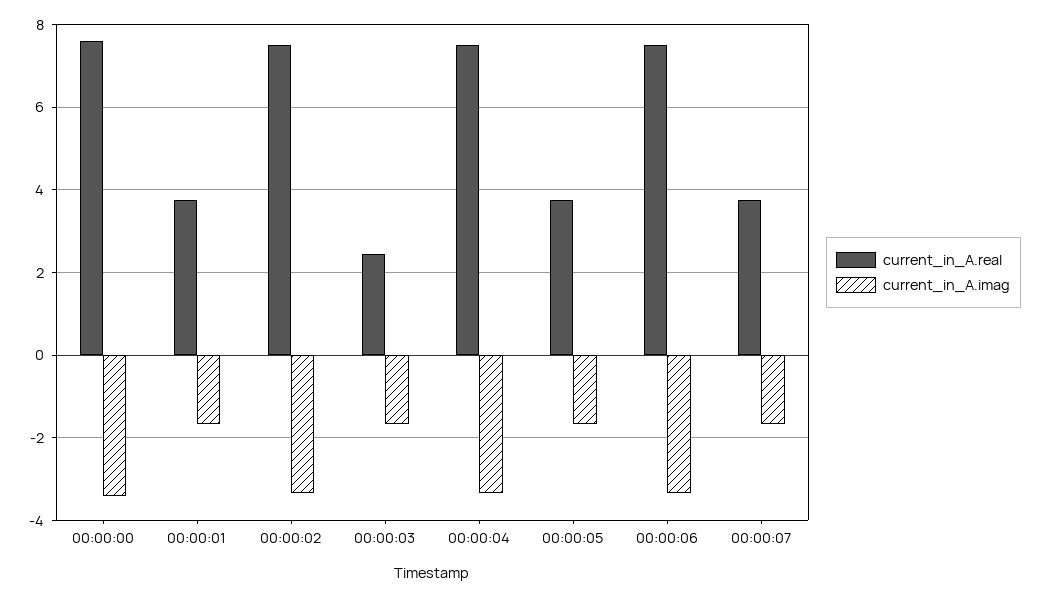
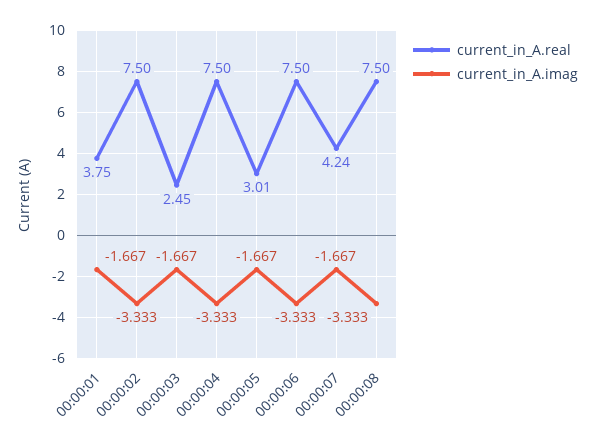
current_in_A.real, 00:00:00: 7.6 -> none
current_in_A.imag, 00:00:00: -3.4 -> none
current_in_A.real, 00:00:05: 3.8 -> 3.01
current_in_A.real, 00:00:07: 3.8 -> 4.24
current_in_A.real, 00:00:08: none -> 7.5
current_in_A.imag, 00:00:08: none -> -3.333

